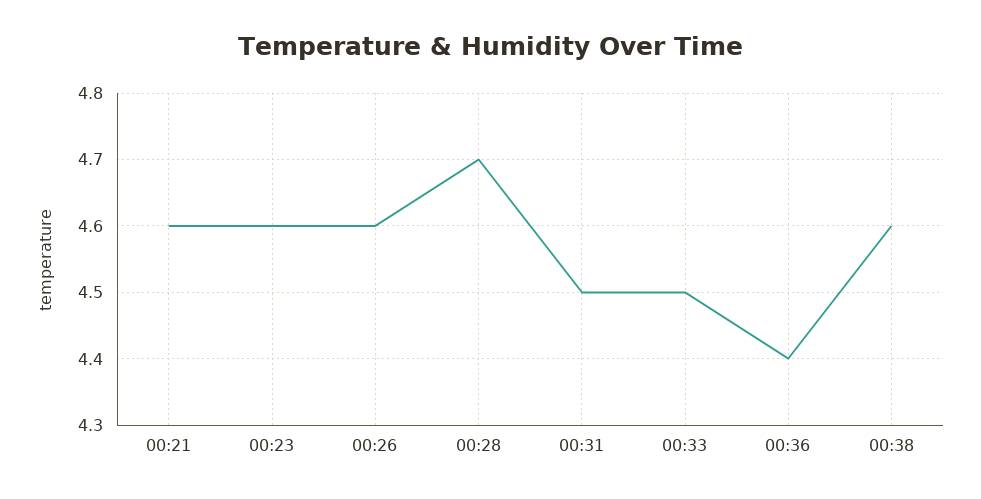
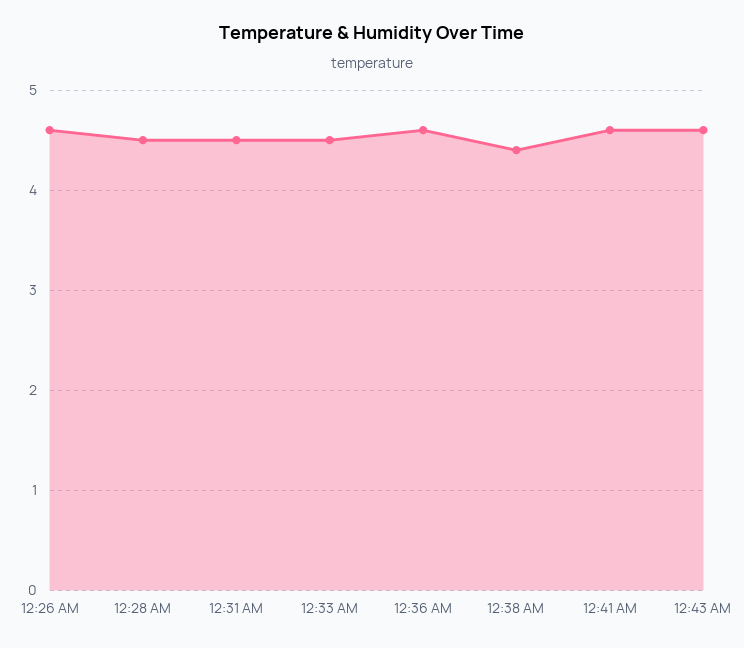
00:21: 4.6 -> none
00:23: 4.6 -> none
00:28: 4.7 -> 4.5
00:36: 4.4 -> 4.6
00:38: 4.6 -> 4.4
12:41 AM: none -> 4.6
12:43 AM: none -> 4.6

